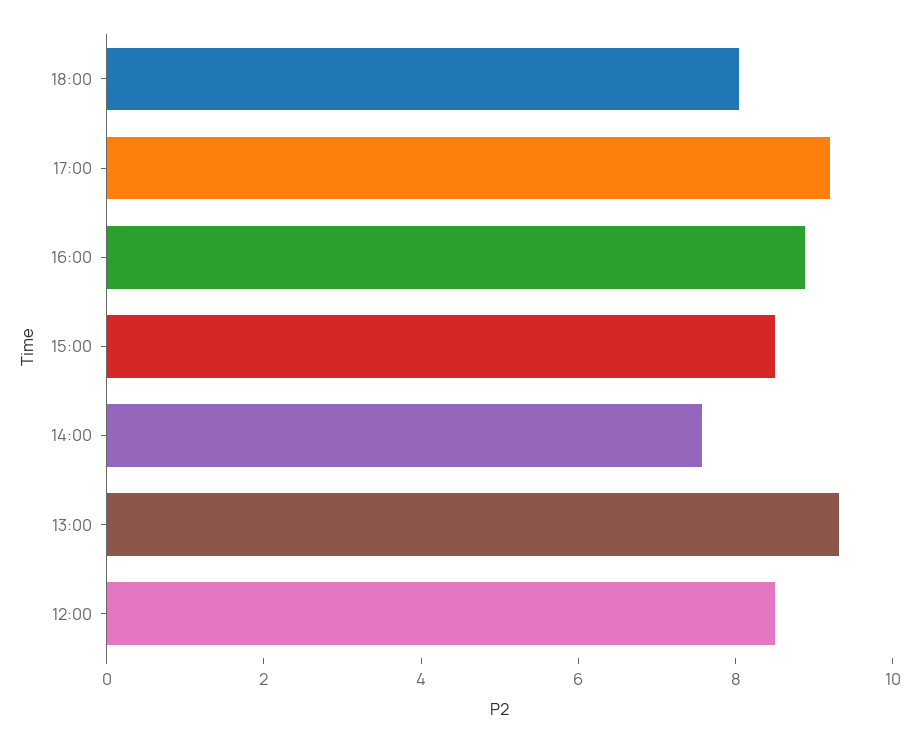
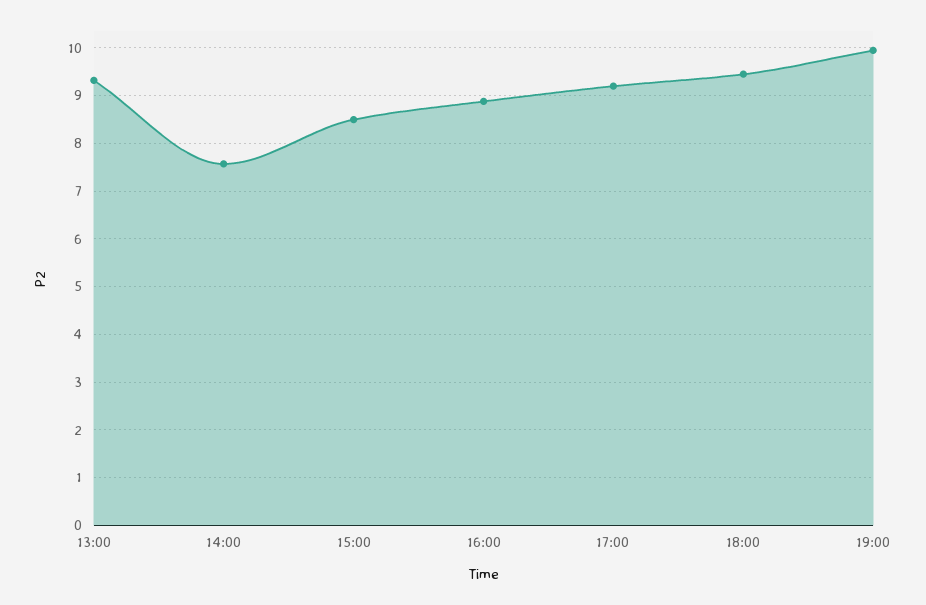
18:00: 8 -> 9.4
12:00: 8.5 -> none
19:00: none -> 10

